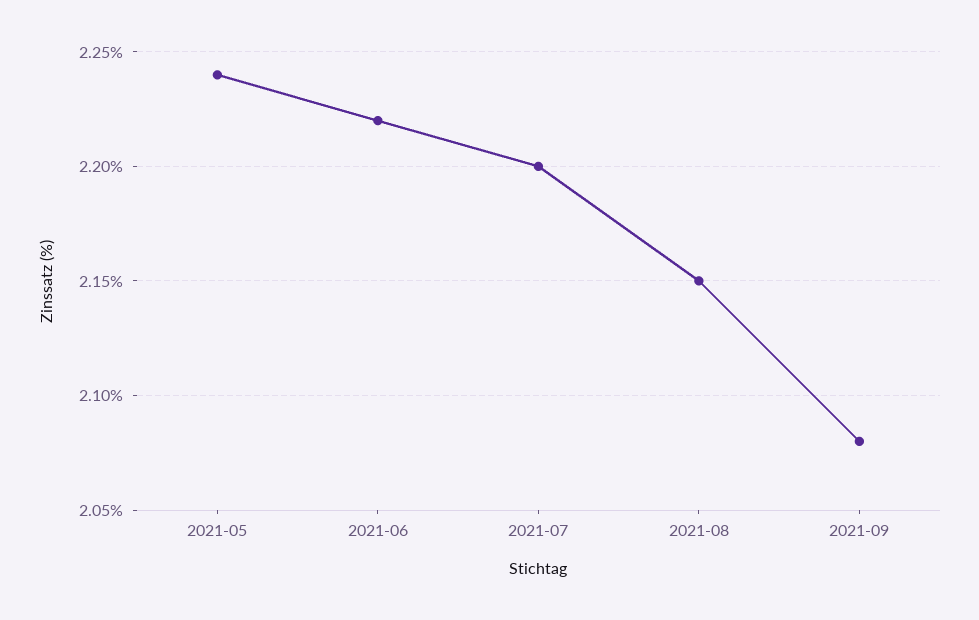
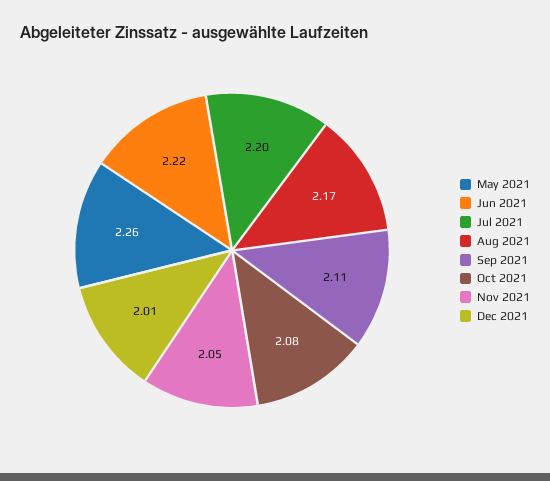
2021-05: 2.24 -> 2.26
2021-08: 2.15 -> 2.17
2021-09: 2.08 -> 2.11
Oct 2021: none -> 2.08
Nov 2021: none -> 2.05
Dec 2021: none -> 2.01

